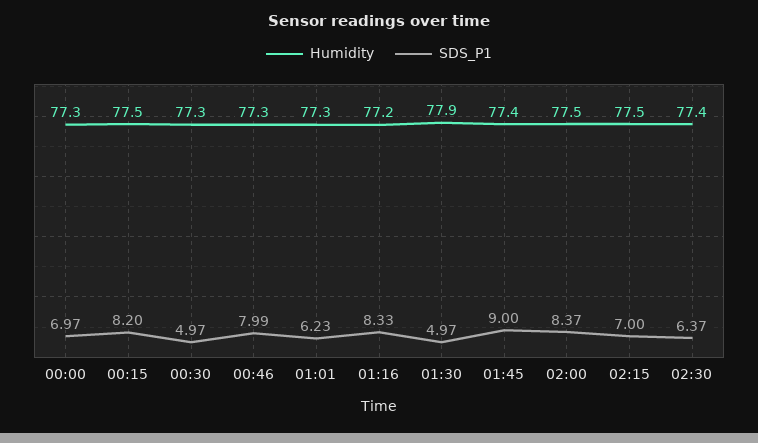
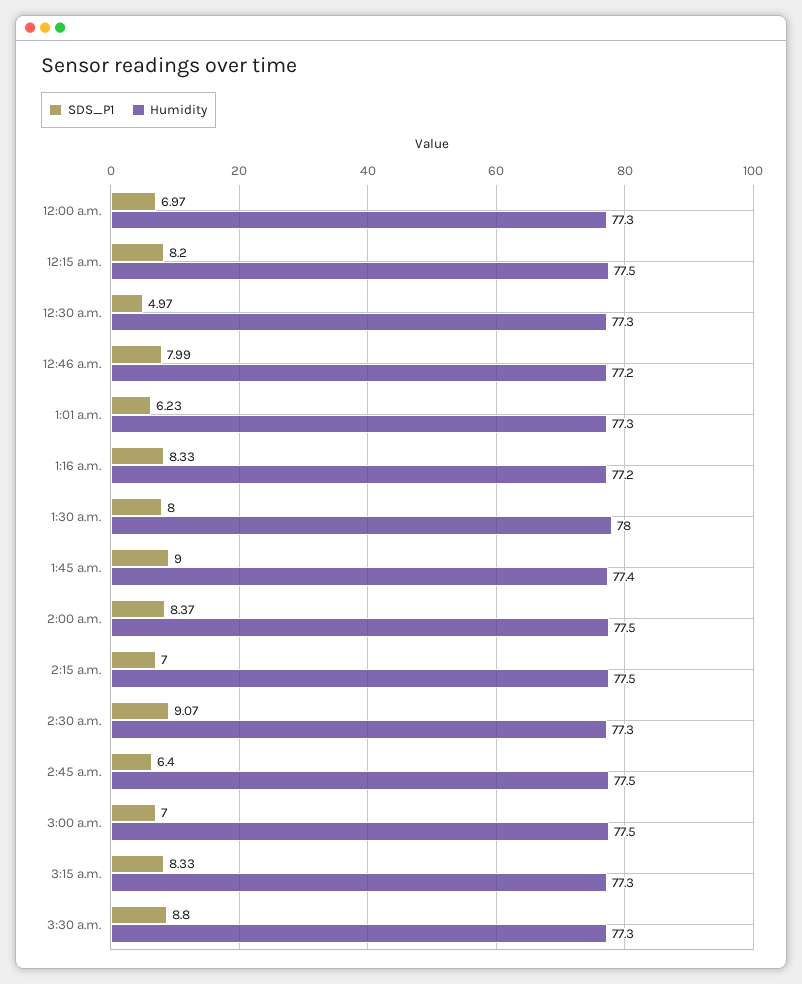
Humidity, 00:46: 77.3 -> 77.2
Humidity, 01:30: 77.9 -> 78
SDS_P1, 01:30: 4.97 -> 8
Humidity, 02:30: 77.4 -> 77.3
SDS_P1, 02:30: 6.37 -> 9.07
SDS_P1, 2:45 a.m.: none -> 6.4
Humidity, 2:45 a.m.: none -> 77.5
SDS_P1, 3:00 a.m.: none -> 7
Humidity, 3:00 a.m.: none -> 77.5
SDS_P1, 3:15 a.m.: none -> 8.33
Humidity, 3:15 a.m.: none -> 77.3
SDS_P1, 3:30 a.m.: none -> 8.8
Humidity, 3:30 a.m.: none -> 77.3

